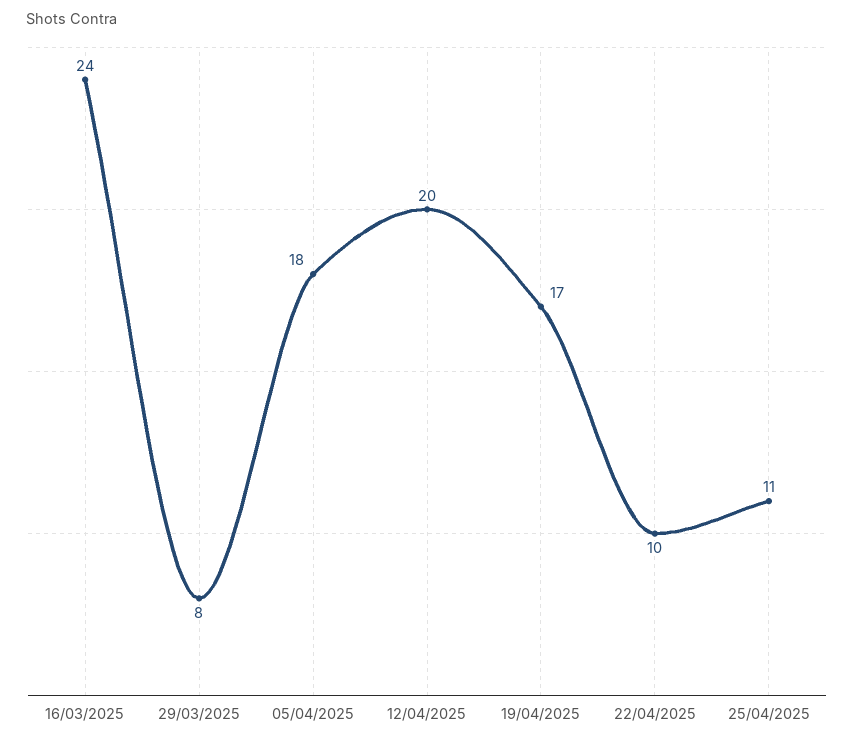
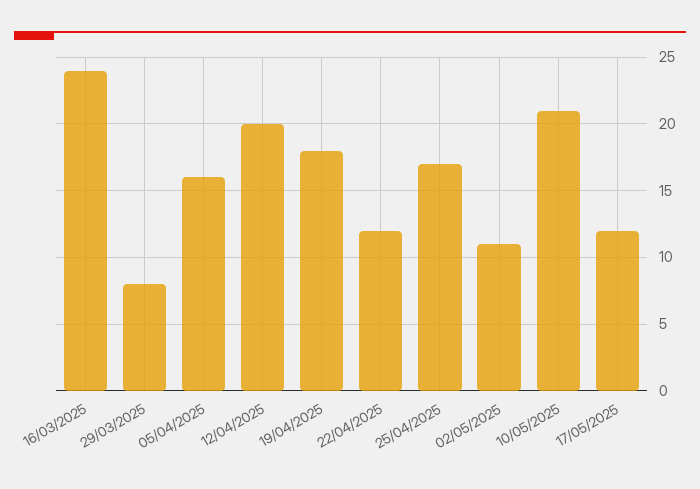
05/04/2025: 18 -> 16
19/04/2025: 17 -> 18
22/04/2025: 10 -> 12
25/04/2025: 11 -> 17
02/05/2025: none -> 11
10/05/2025: none -> 21
17/05/2025: none -> 12

